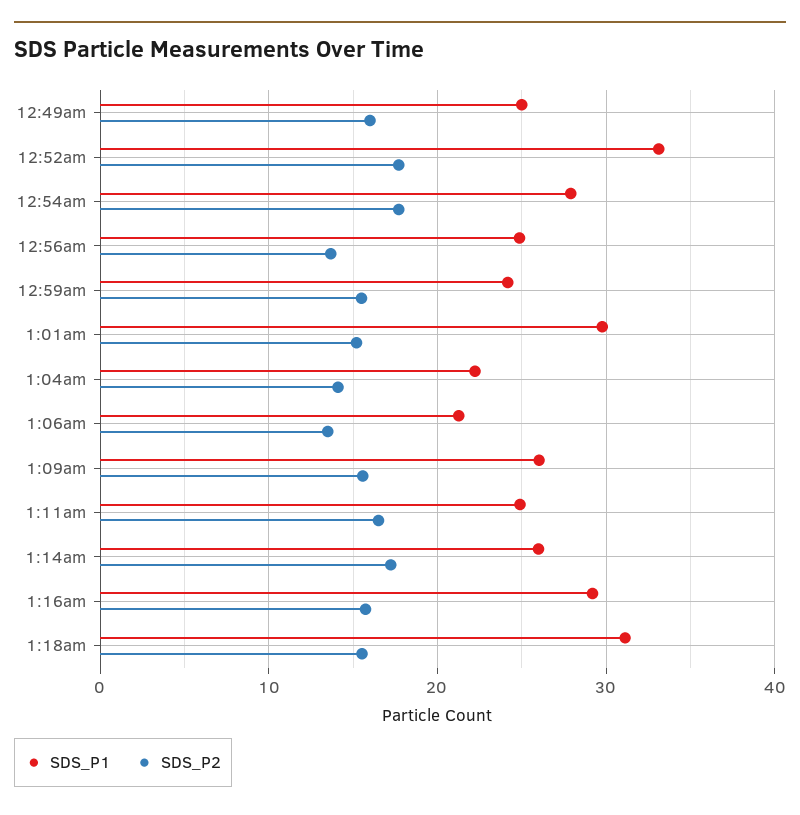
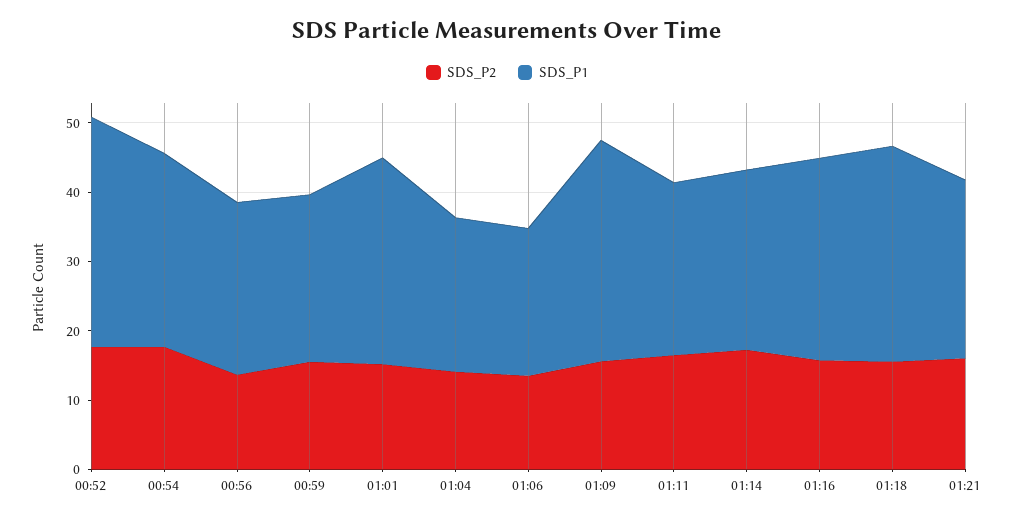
SDS_P1, 12:49am: 25 -> none
SDS_P2, 12:49am: 16 -> none
SDS_P1, 1:09am: 26 -> 32
SDS_P2, 01:21: none -> 16
SDS_P1, 01:21: none -> 26

